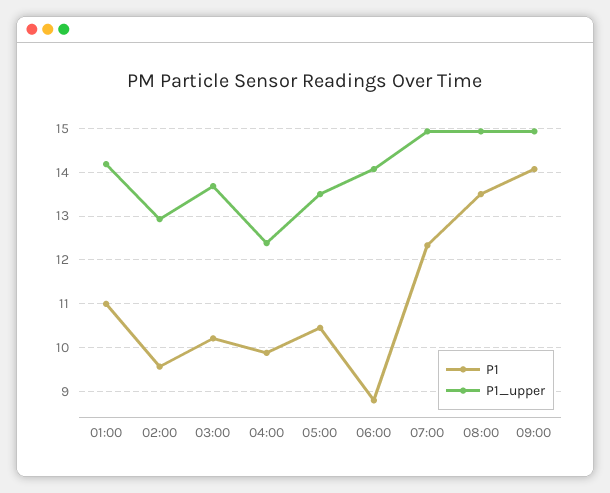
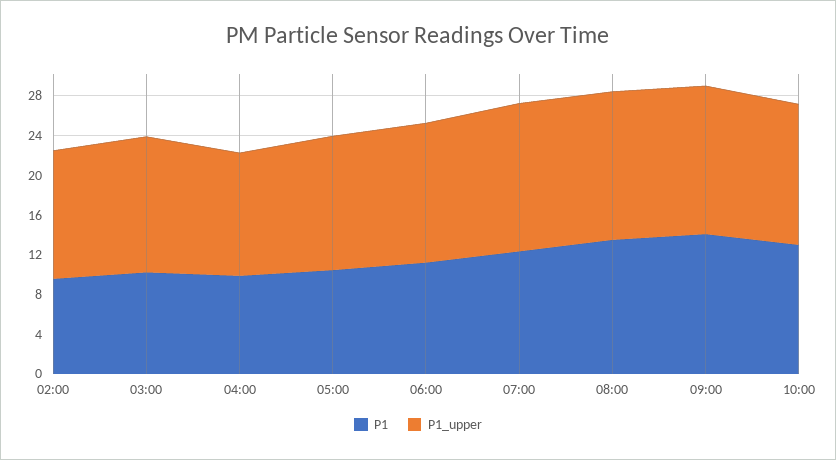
P1, 01:00: 11 -> none
P1_upper, 01:00: 14.2 -> none
P1, 06:00: 8.8 -> 11
P1, 10:00: none -> 13
P1_upper, 10:00: none -> 14

